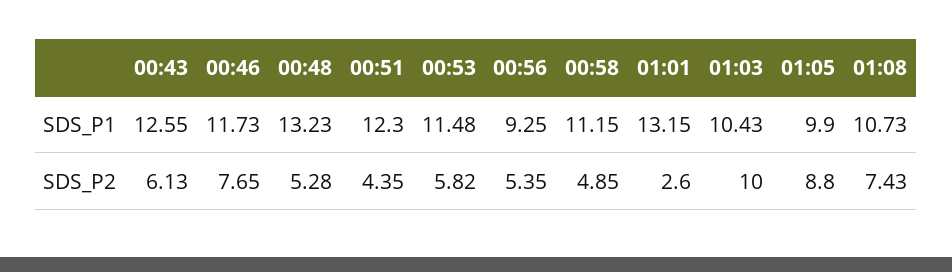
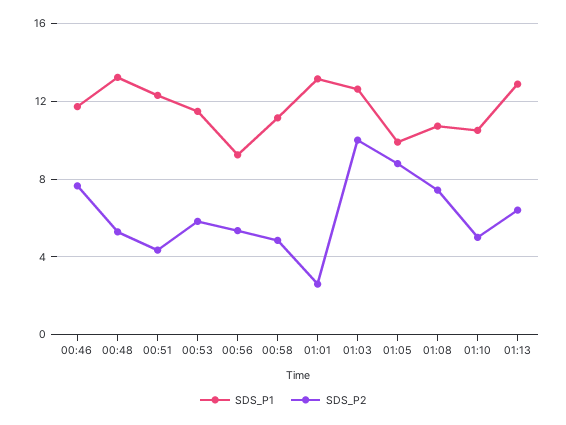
SDS_P1, 00:43: 12.55 -> none
SDS_P1, 01:03: 10.43 -> 12.5
SDS_P2, 00:43: 6.13 -> none
SDS_P1, 01:10: none -> 10.5
SDS_P2, 01:10: none -> 5
SDS_P1, 01:13: none -> 13
SDS_P2, 01:13: none -> 6.5

